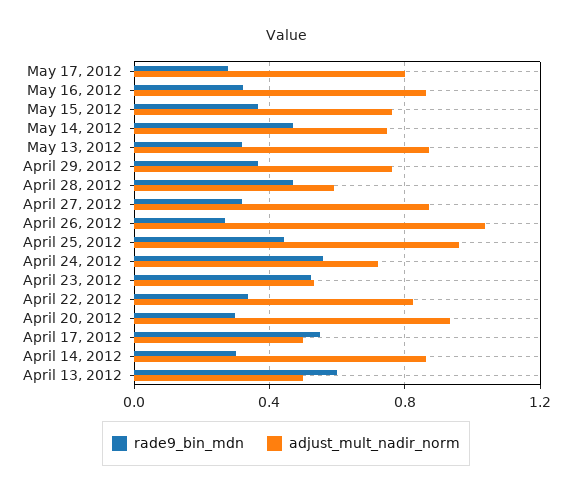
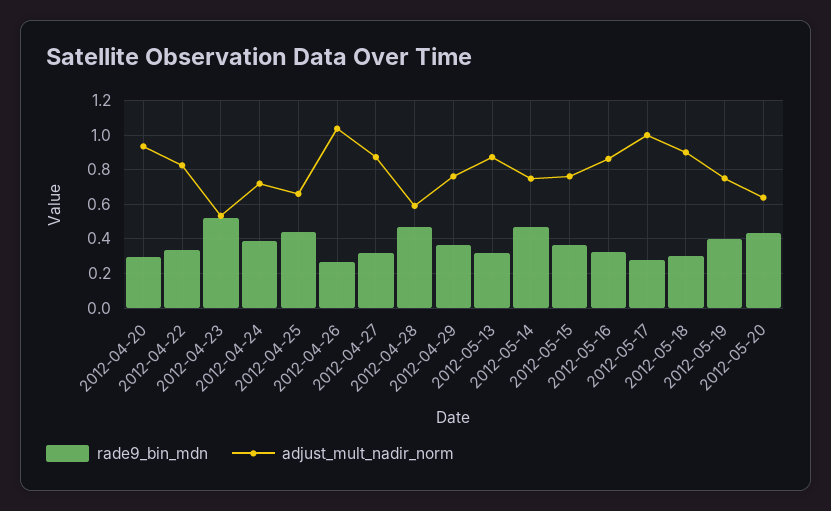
adjust_mult_nadir_norm, May 17, 2012: 0.8 -> 1
adjust_mult_nadir_norm, April 25, 2012: 0.95 -> 0.65
rade9_bin_mdn, April 24, 2012: 0.55 -> 0.4
rade9_bin_mdn, April 17, 2012: 0.55 -> none
adjust_mult_nadir_norm, April 17, 2012: 0.5 -> none
rade9_bin_mdn, April 14, 2012: 0.3 -> none
adjust_mult_nadir_norm, April 14, 2012: 0.85 -> none
rade9_bin_mdn, April 13, 2012: 0.6 -> none
adjust_mult_nadir_norm, April 13, 2012: 0.5 -> none
rade9_bin_mdn, 2012-05-18: none -> 0.3
adjust_mult_nadir_norm, 2012-05-18: none -> 0.9
rade9_bin_mdn, 2012-05-19: none -> 0.4
adjust_mult_nadir_norm, 2012-05-19: none -> 0.75
rade9_bin_mdn, 2012-05-20: none -> 0.45
adjust_mult_nadir_norm, 2012-05-20: none -> 0.65

